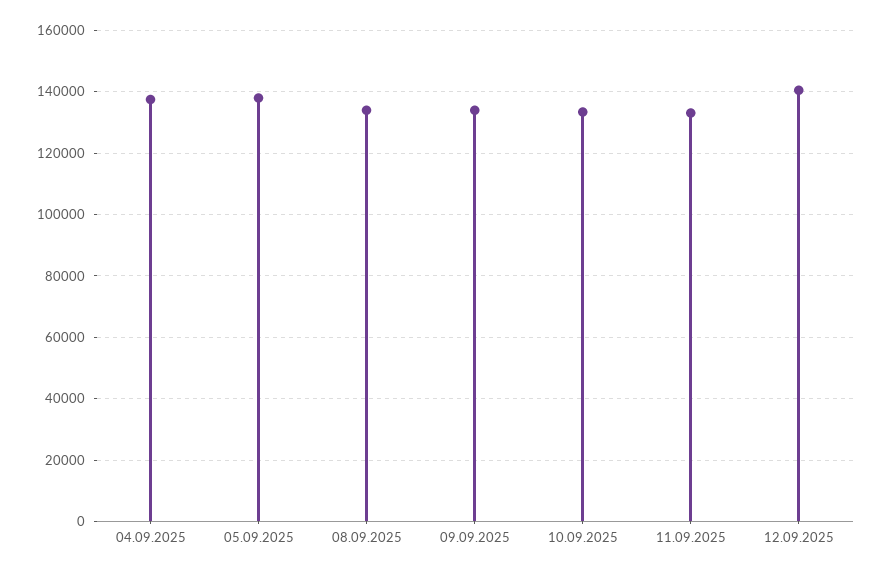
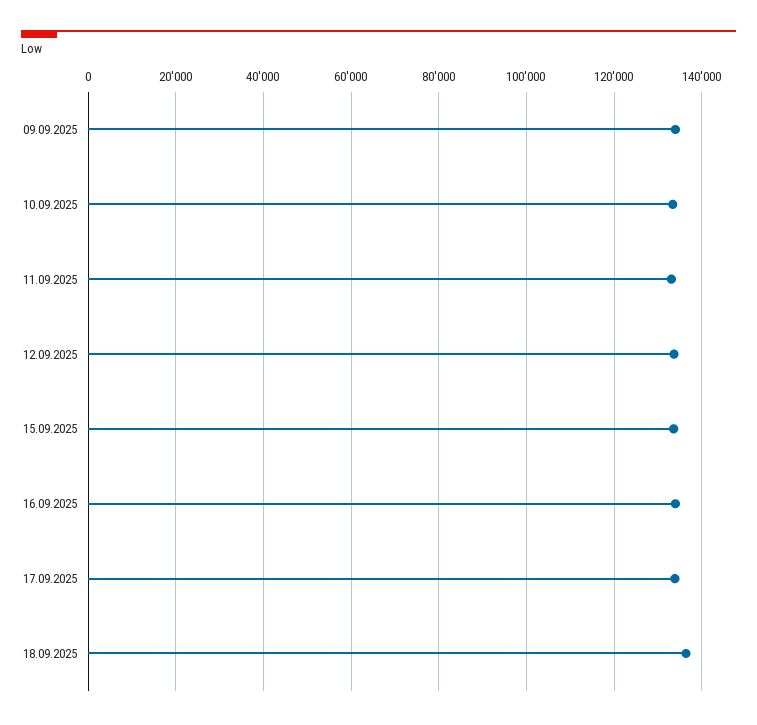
04.09.2025: 138000 -> none
05.09.2025: 138000 -> none
08.09.2025: 134000 -> none
12.09.2025: 140000 -> 134000
15.09.2025: none -> 134000
16.09.2025: none -> 134000
17.09.2025: none -> 134000
18.09.2025: none -> 136000

